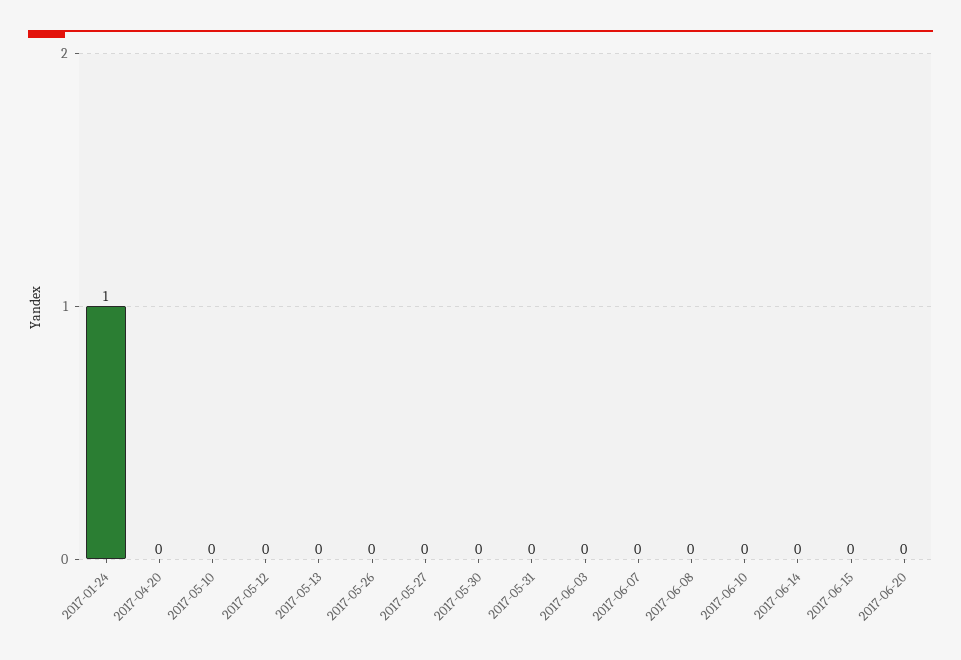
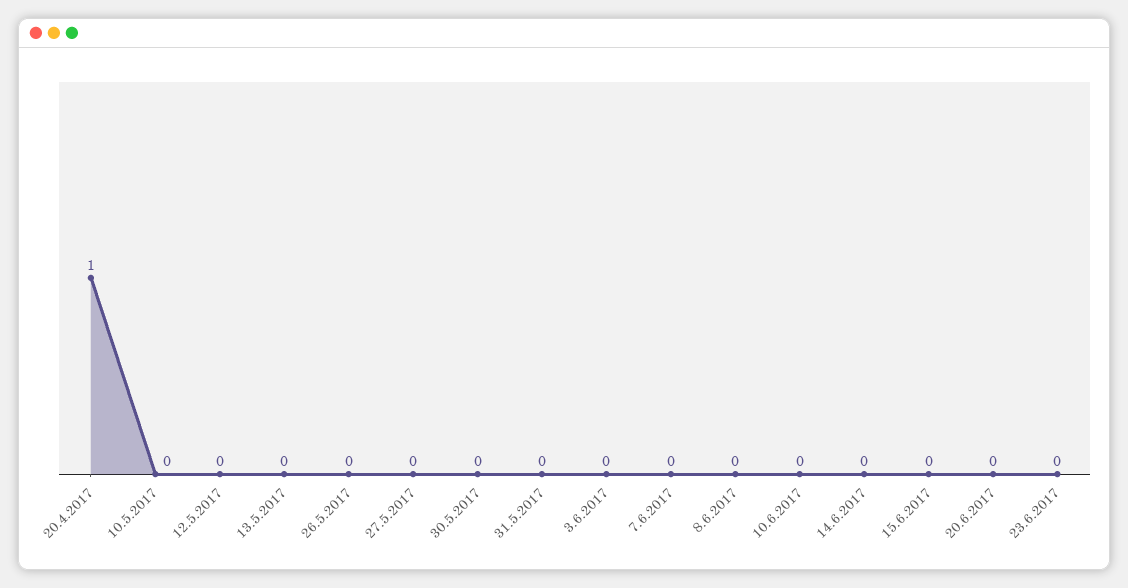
2017-01-24: 1 -> none
2017-04-20: 0 -> 1
23.6.2017: none -> 0

